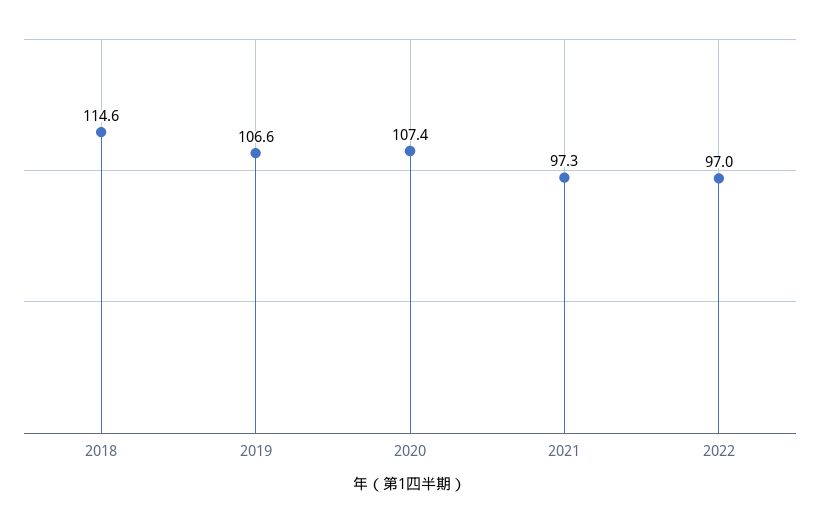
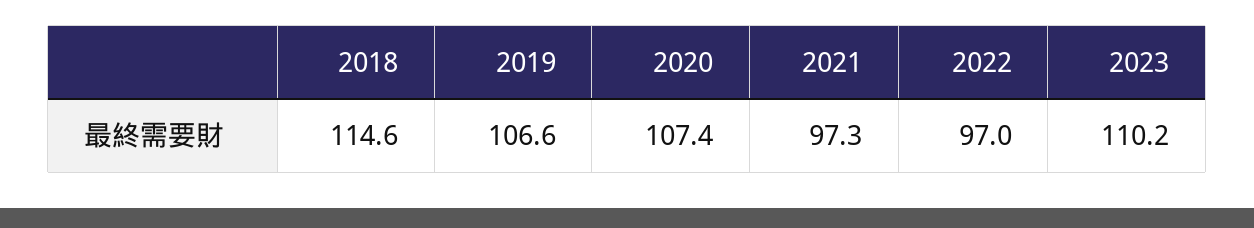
2023: none -> 110.2

